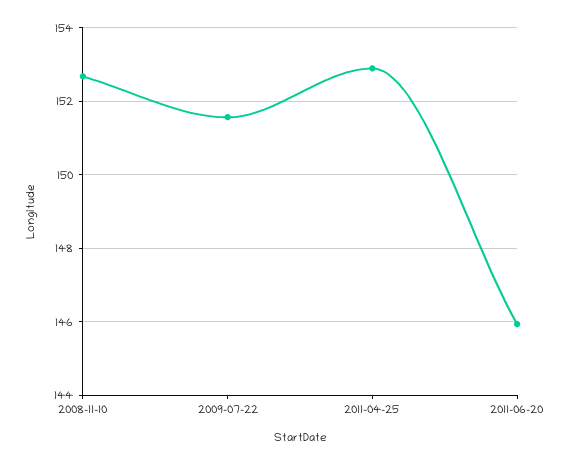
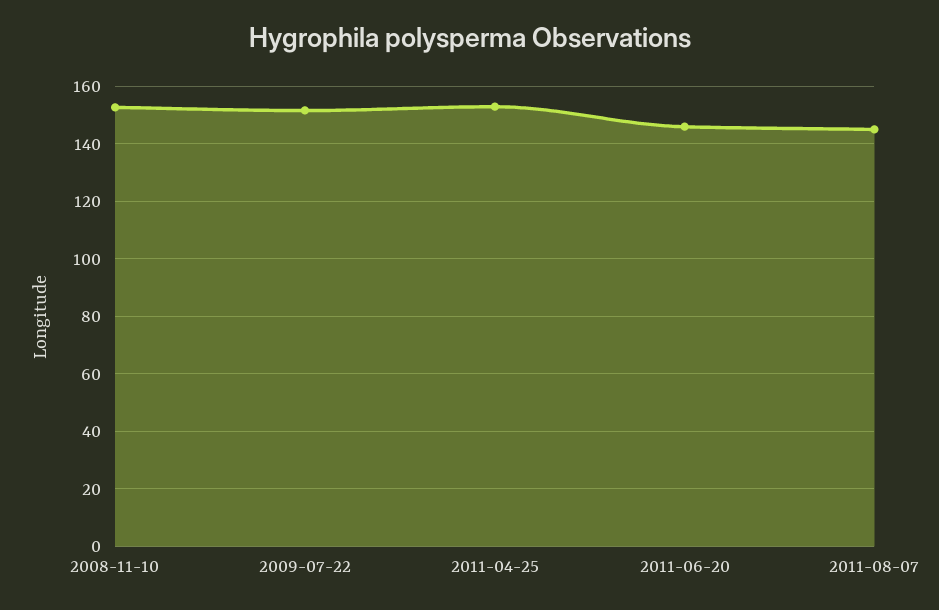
2011-08-07: none -> 145

